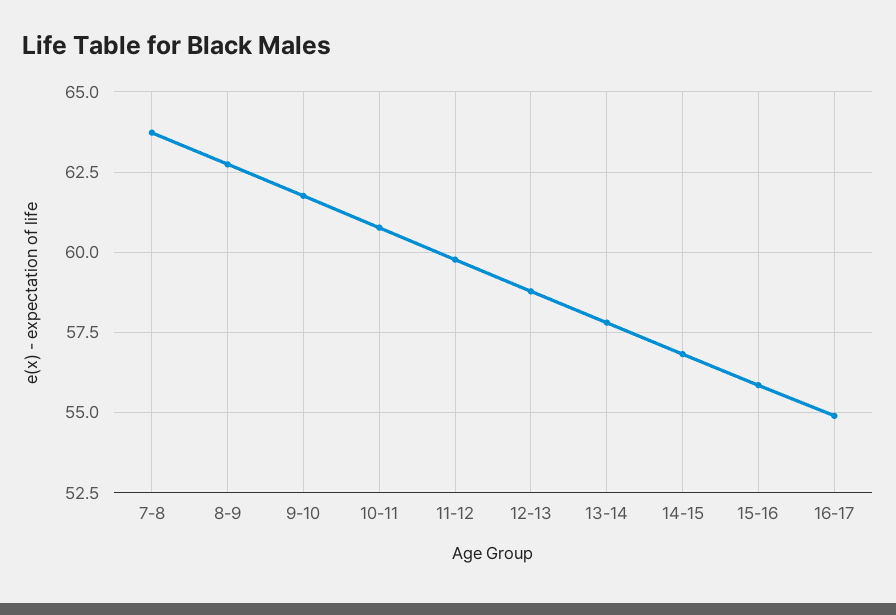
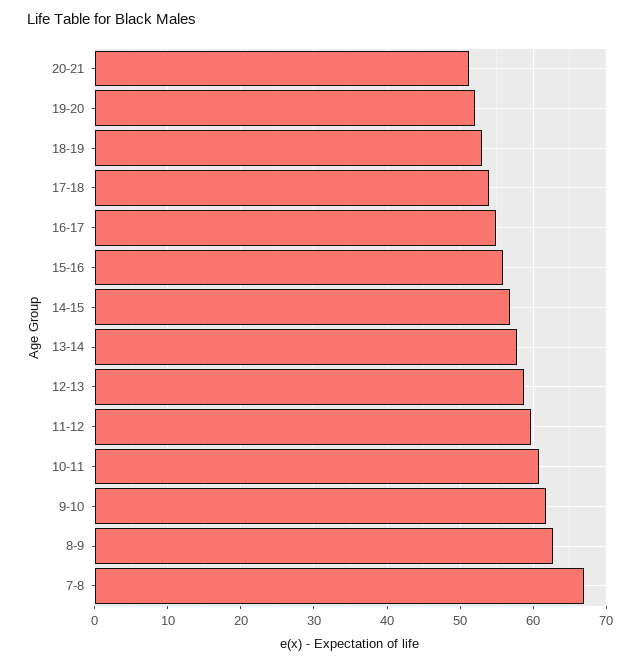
7-8: 63.75 -> 67
20-21: none -> 51
19-20: none -> 52
18-19: none -> 53
17-18: none -> 54

